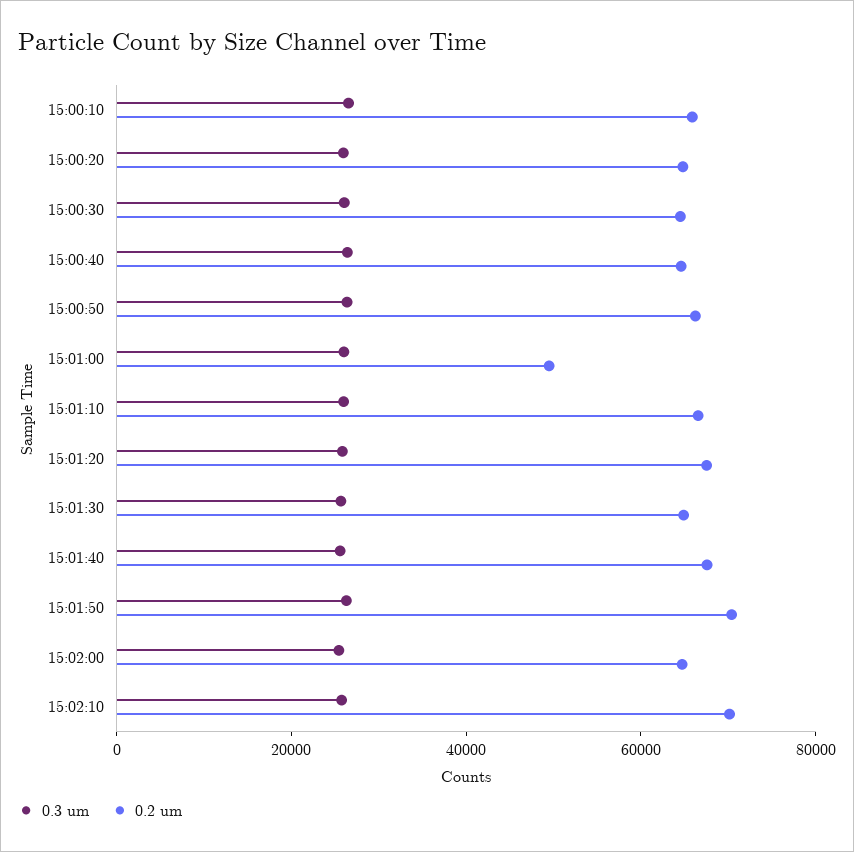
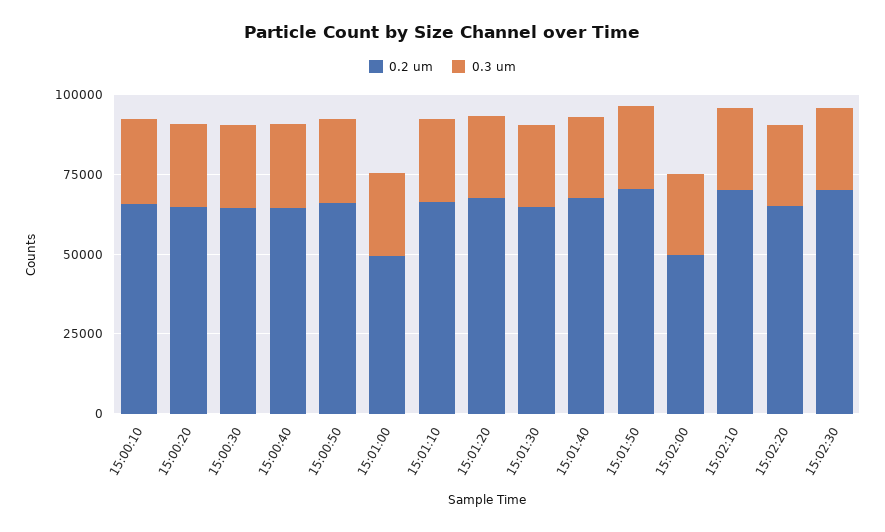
0.2 um, 15:02:00: 65000 -> 50000
0.2 um, 15:02:20: none -> 65000
0.3 um, 15:02:20: none -> 25000
0.2 um, 15:02:30: none -> 70000
0.3 um, 15:02:30: none -> 25000

